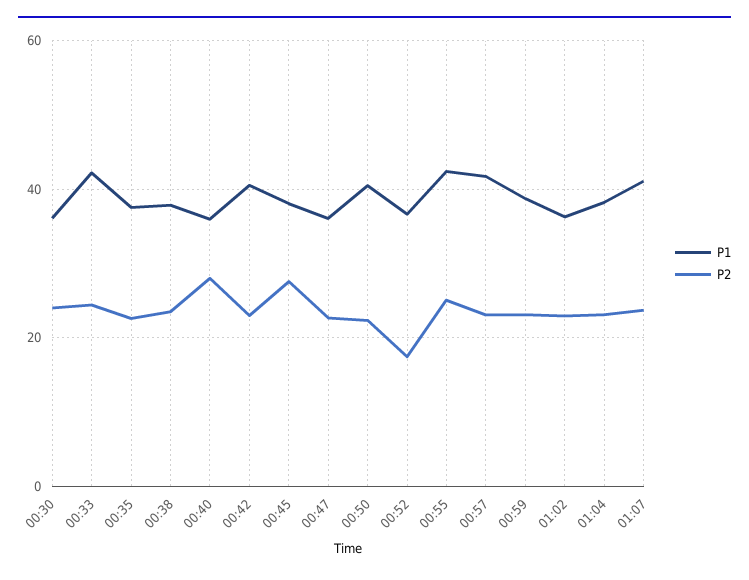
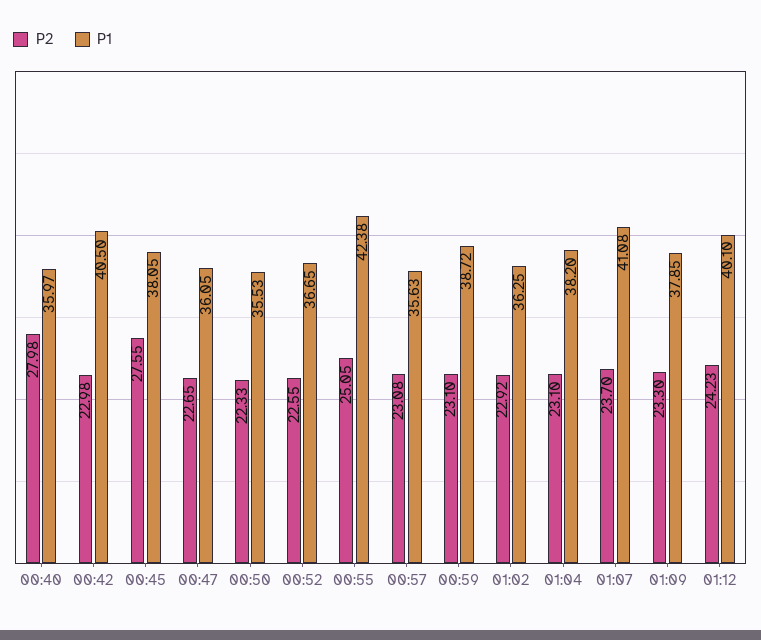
P1, 00:30: 36 -> none
P2, 00:30: 24 -> none
P1, 00:33: 42 -> none
P2, 00:33: 24 -> none
P1, 00:35: 38 -> none
P2, 00:35: 22 -> none
P1, 00:38: 38 -> none
P2, 00:38: 24 -> none
P1, 00:50: 40 -> 35.53
P2, 00:52: 18 -> 22.55
P1, 00:57: 42 -> 35.63
P2, 01:09: none -> 23.3
P1, 01:09: none -> 37.85
P2, 01:12: none -> 24.23
P1, 01:12: none -> 40.1

